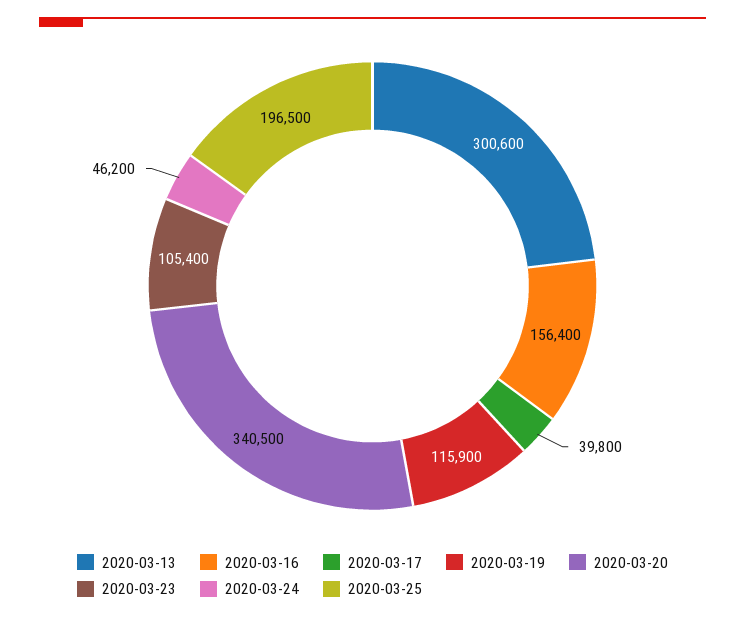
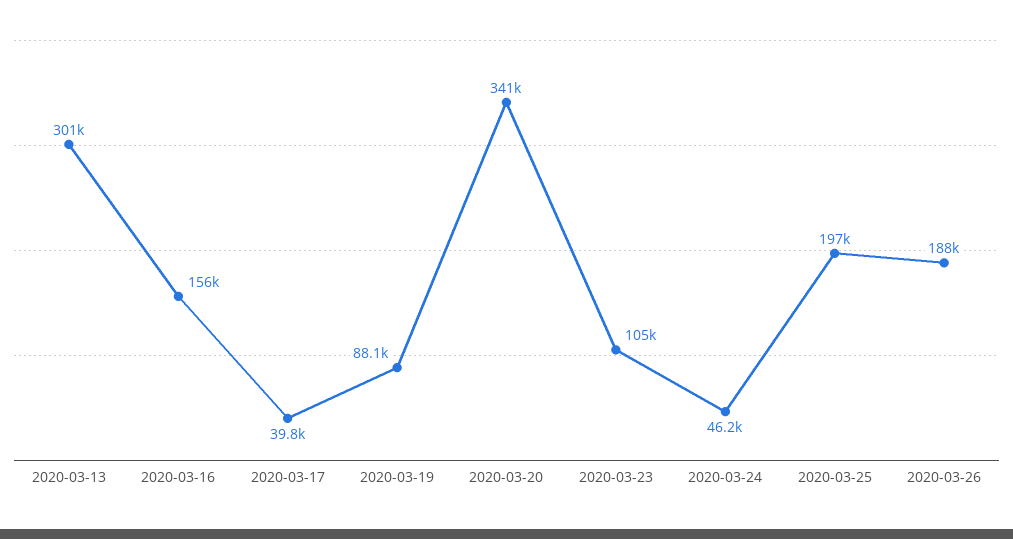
2020-03-19: 115900 -> 88100
2020-03-26: none -> 188000

